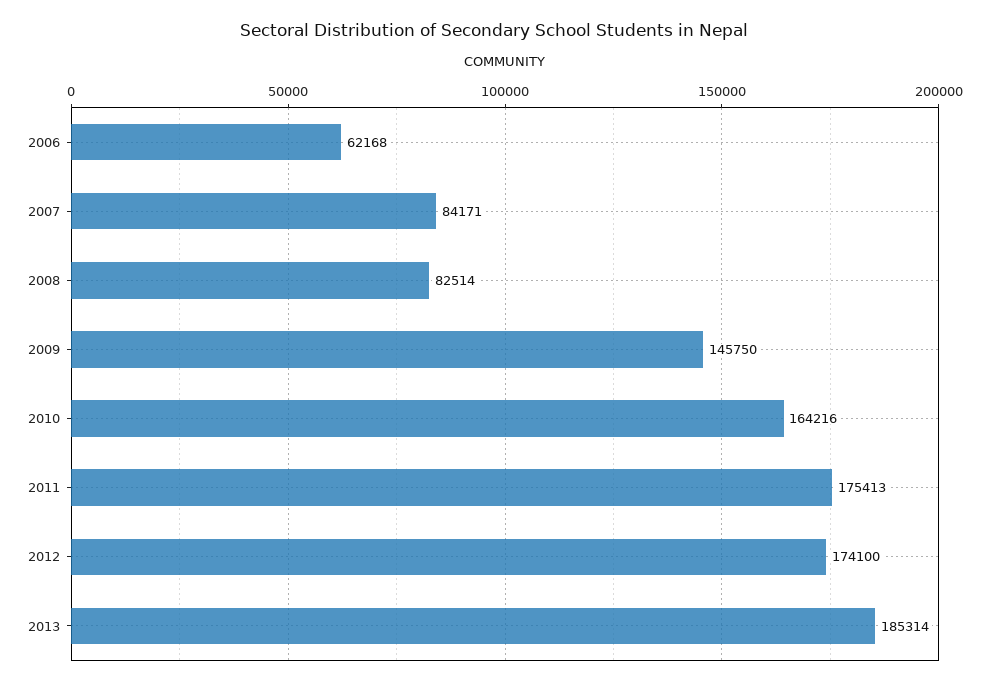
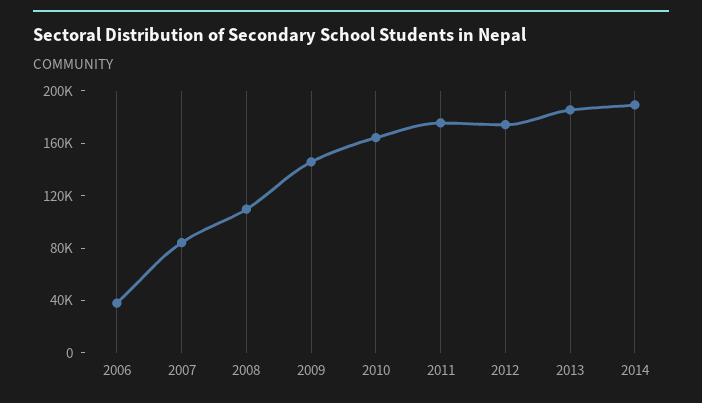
2006: 62168 -> 40000
2008: 82514 -> 110000
2014: none -> 190000

